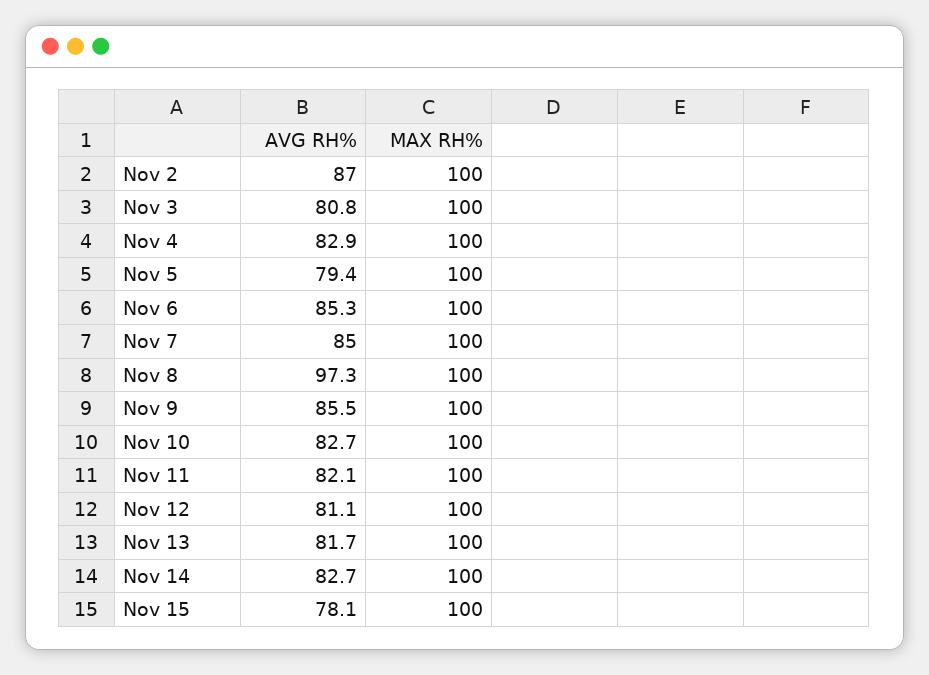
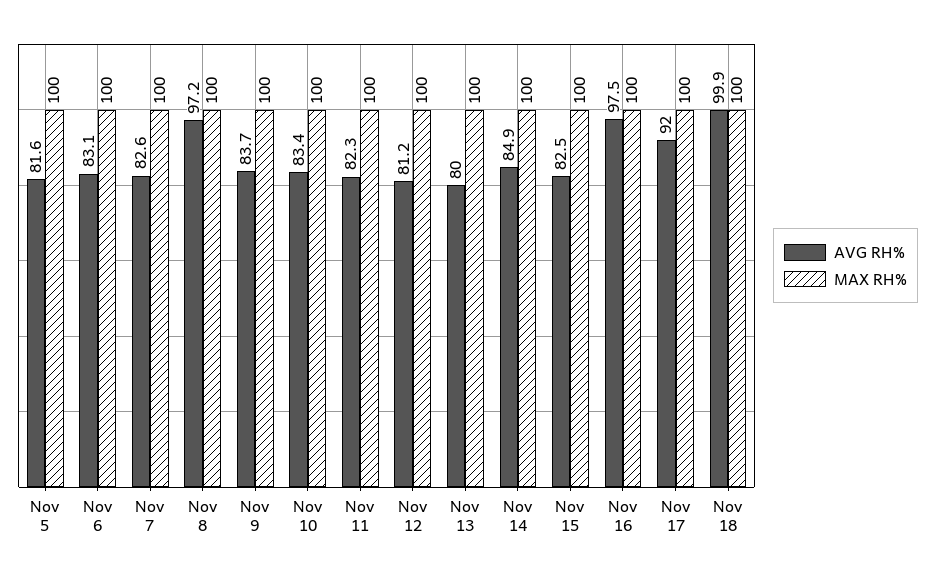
AVG RH%, Nov 2: 87 -> none
MAX RH%, Nov 2: 100 -> none
AVG RH%, Nov 3: 80.8 -> none
MAX RH%, Nov 3: 100 -> none
AVG RH%, Nov 4: 82.9 -> none
MAX RH%, Nov 4: 100 -> none
AVG RH%, Nov 5: 79.4 -> 81.6
AVG RH%, Nov 6: 85.3 -> 83.1
AVG RH%, Nov 7: 85 -> 82.6
AVG RH%, Nov 8: 97.3 -> 97.2
AVG RH%, Nov 9: 85.5 -> 83.7
AVG RH%, Nov 10: 82.7 -> 83.4
AVG RH%, Nov 11: 82.1 -> 82.3
AVG RH%, Nov 12: 81.1 -> 81.2
AVG RH%, Nov 13: 81.7 -> 80
AVG RH%, Nov 14: 82.7 -> 84.9
AVG RH%, Nov 15: 78.1 -> 82.5
AVG RH%, Nov 16: none -> 97.5
MAX RH%, Nov 16: none -> 100
AVG RH%, Nov 17: none -> 92
MAX RH%, Nov 17: none -> 100
AVG RH%, Nov 18: none -> 99.9
MAX RH%, Nov 18: none -> 100

